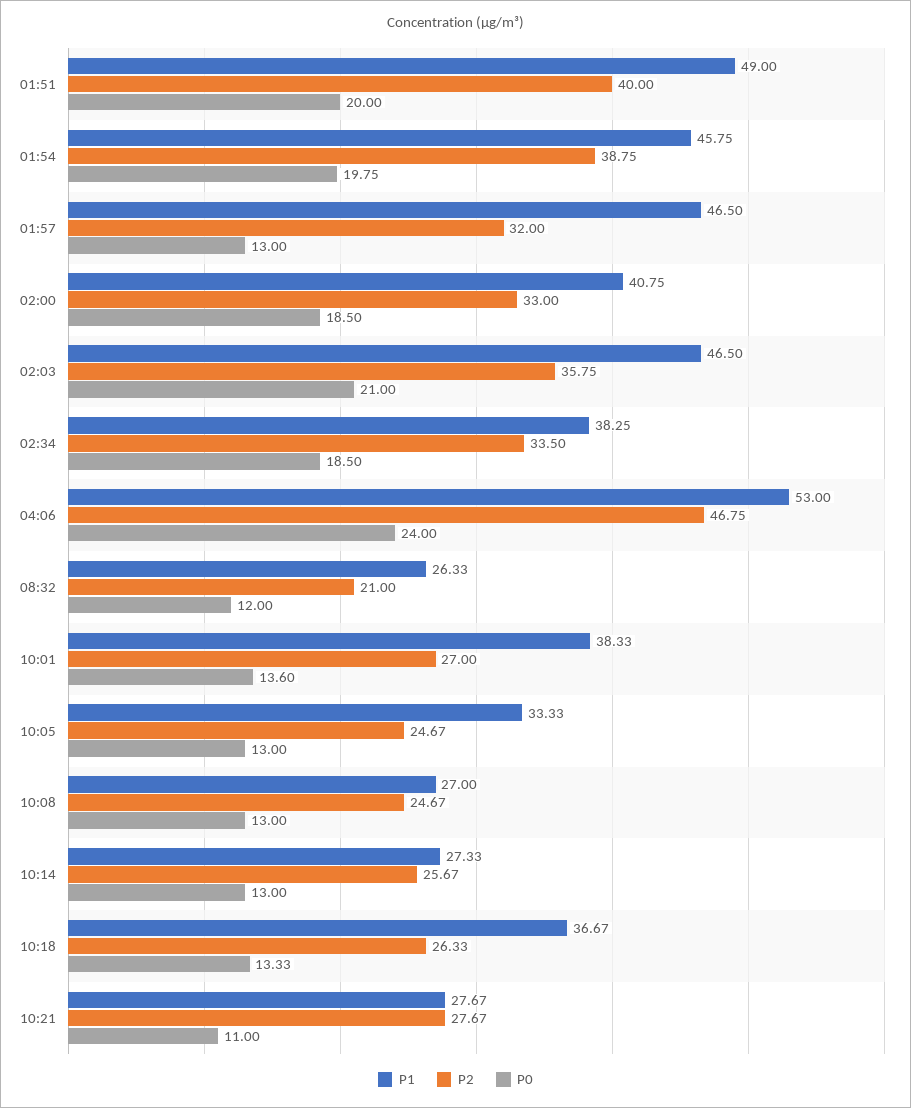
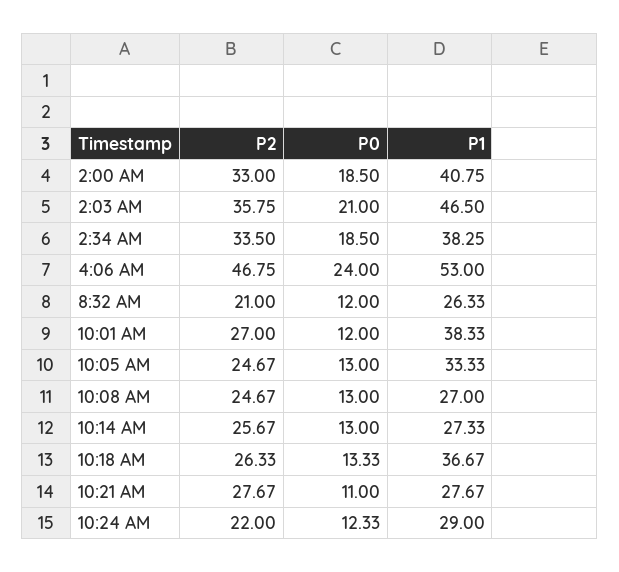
P1, 01:51: 49 -> none
P2, 01:51: 40 -> none
P0, 01:51: 20 -> none
P1, 01:54: 45.75 -> none
P2, 01:54: 38.75 -> none
P0, 01:54: 19.75 -> none
P1, 01:57: 46.5 -> none
P2, 01:57: 32 -> none
P0, 01:57: 13 -> none
P0, 10:01: 13.6 -> 12
P2, 10:24 AM: none -> 22
P0, 10:24 AM: none -> 12.33
P1, 10:24 AM: none -> 29

